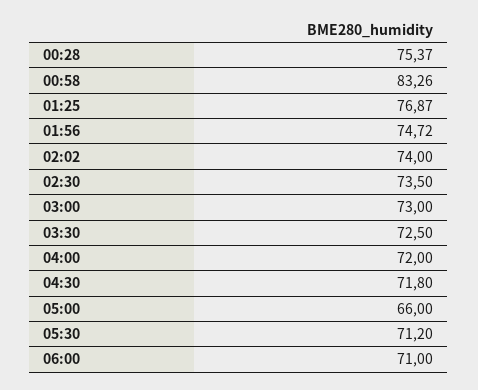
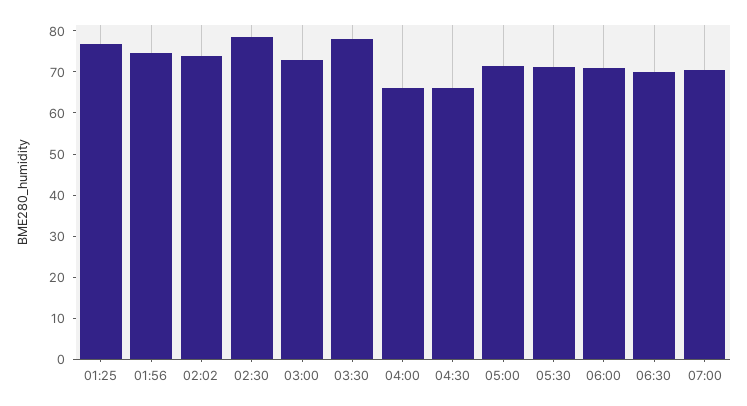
00:28: 75.37 -> none
00:58: 83.26 -> none
02:30: 73.5 -> 78
03:30: 72.5 -> 78
04:00: 72 -> 66
04:30: 71.8 -> 66
05:00: 66 -> 72
06:30: none -> 70
07:00: none -> 70

